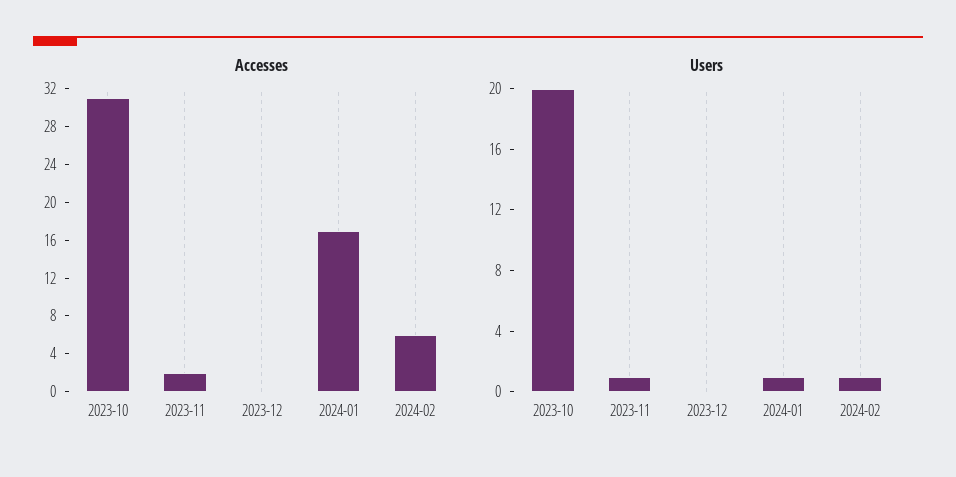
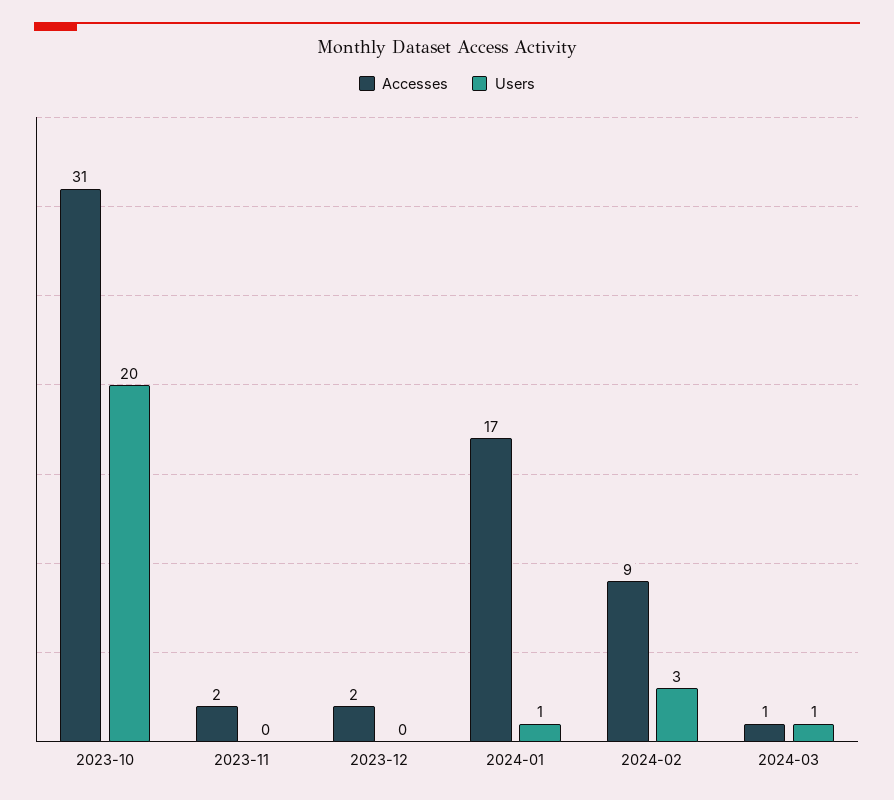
Accesses, 2023-12: 0 -> 2
Accesses, 2024-02: 6 -> 9
Users, 2023-11: 1 -> 0
Users, 2024-02: 1 -> 3
Accesses, 2024-03: none -> 1
Users, 2024-03: none -> 1

